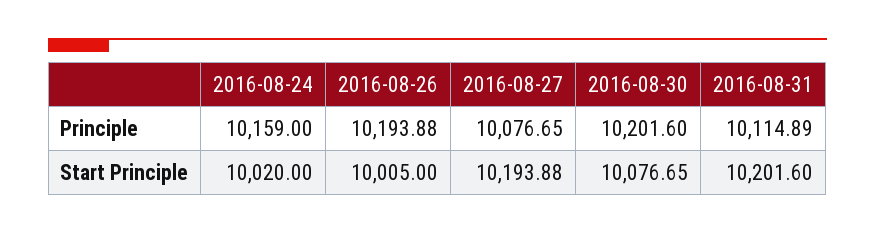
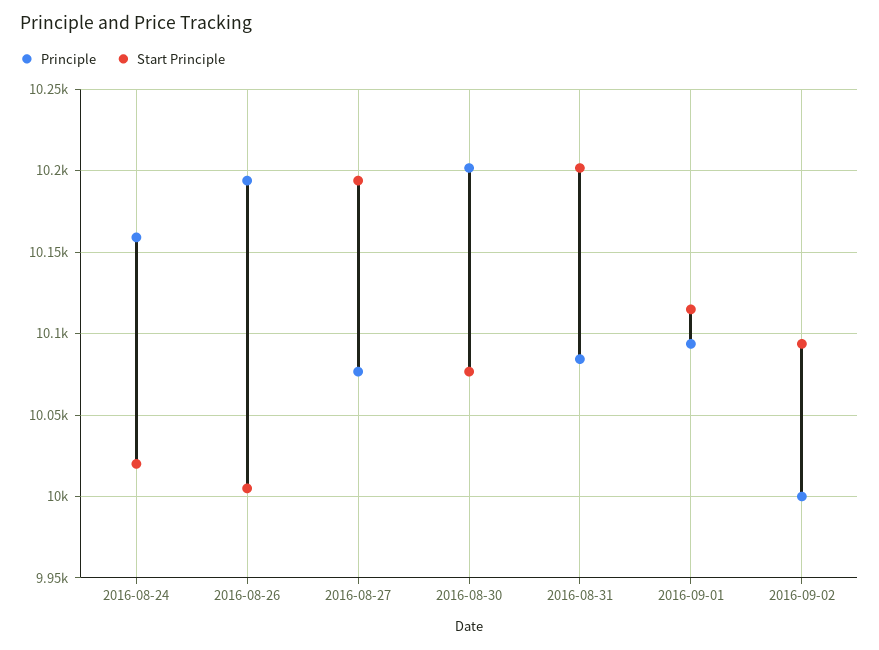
Principle, 2016-08-31: 10114.89 -> 10085
Principle, 2016-09-01: none -> 10095
Start Principle, 2016-09-01: none -> 10115
Principle, 2016-09-02: none -> 10000
Start Principle, 2016-09-02: none -> 10095

